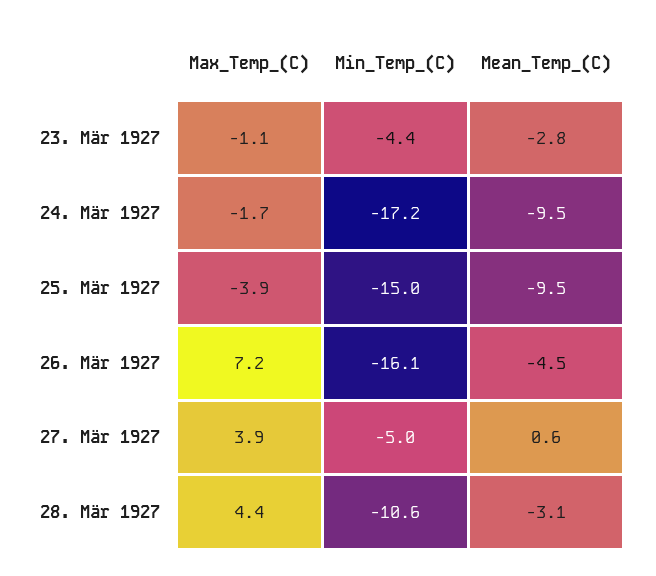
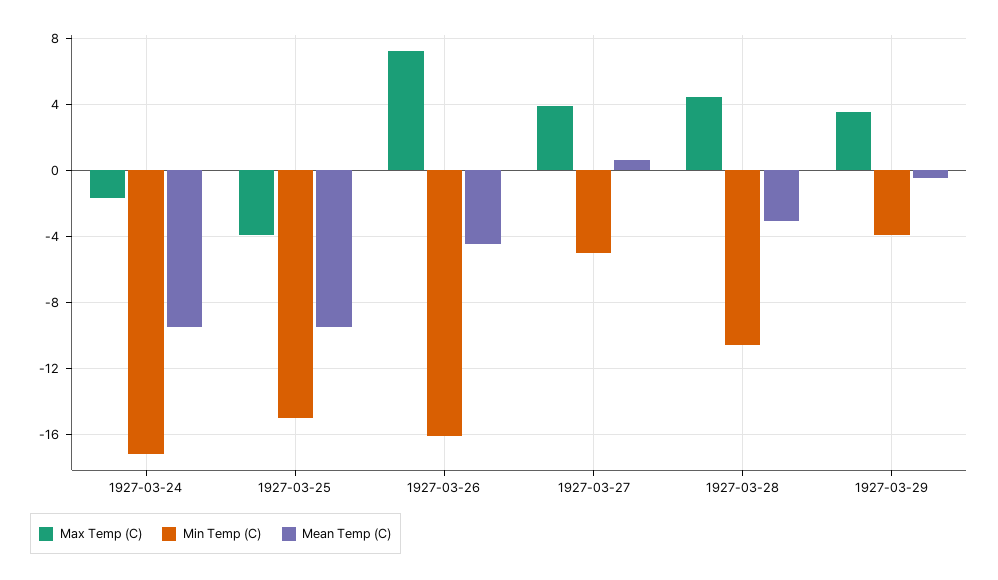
Max_Temp_(C), 23. Mär 1927: -1.1 -> none
Min_Temp_(C), 23. Mär 1927: -4.4 -> none
Mean_Temp_(C), 23. Mär 1927: -2.8 -> none
Max_Temp_(C), 1927-03-29: none -> 3.5
Min_Temp_(C), 1927-03-29: none -> -4
Mean_Temp_(C), 1927-03-29: none -> -0.5

